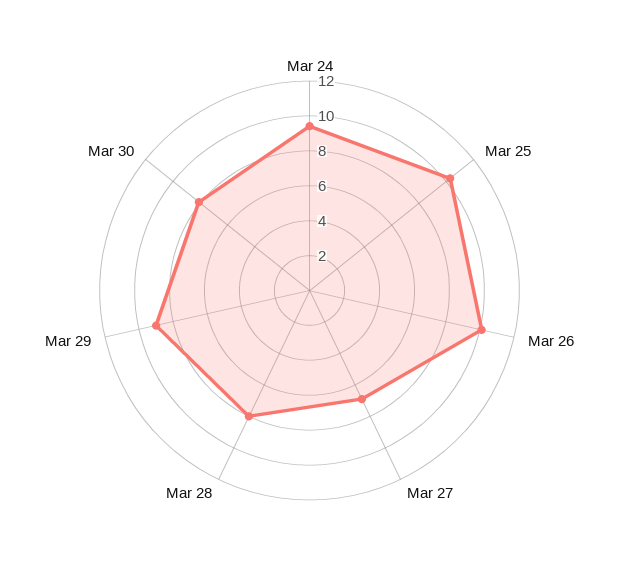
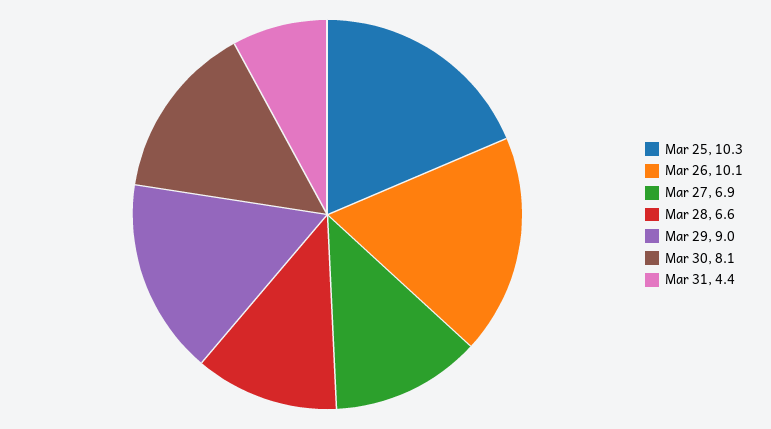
Mar 24: 9.5 -> none
Mar 28: 8 -> 6.6
Mar 31: none -> 4.4

